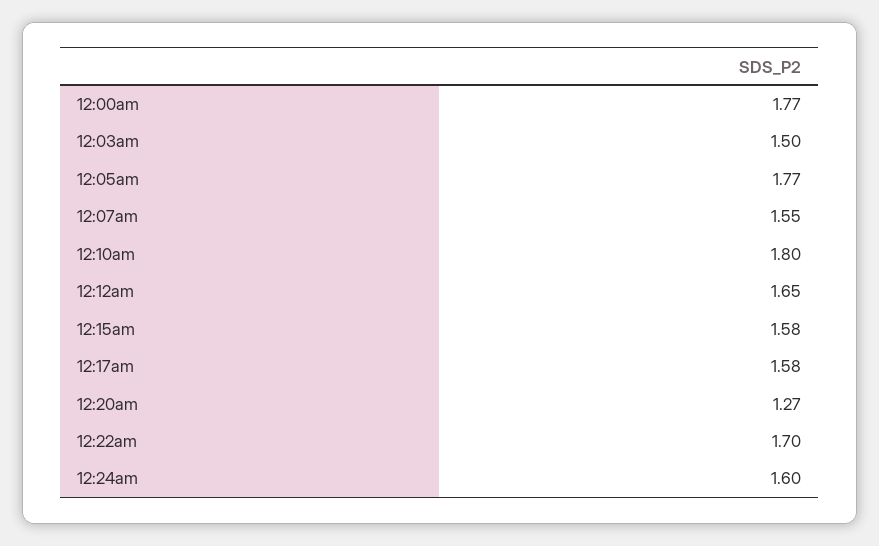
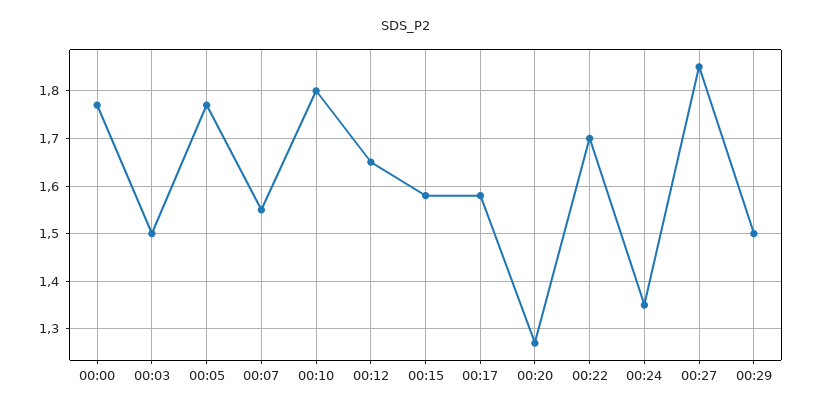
12:24am: 1.6 -> 1.35
00:27: none -> 1.85
00:29: none -> 1.5

